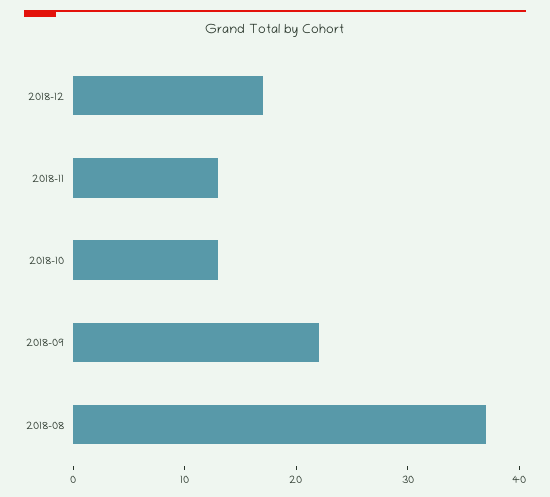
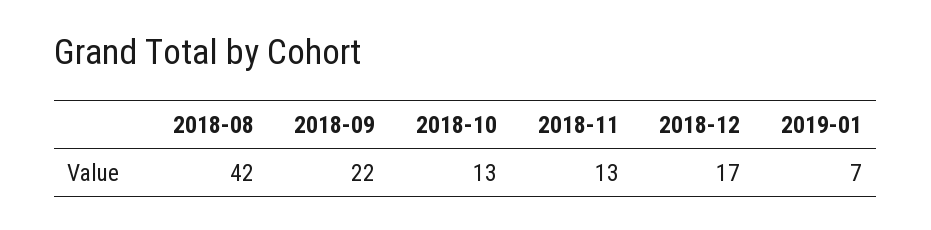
2018-08: 37 -> 42
2019-01: none -> 7

